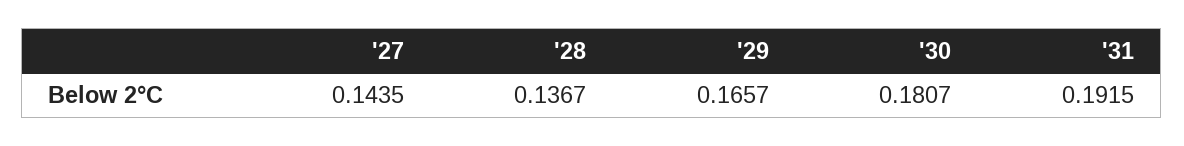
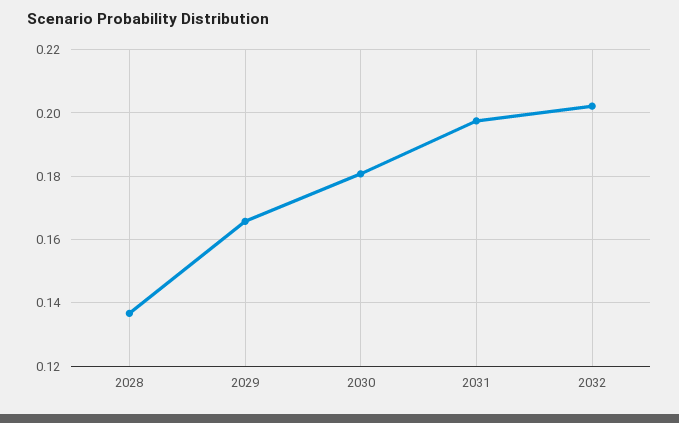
'27: 0.1435 -> none
'31: 0.1915 -> 0.198
2032: none -> 0.202

